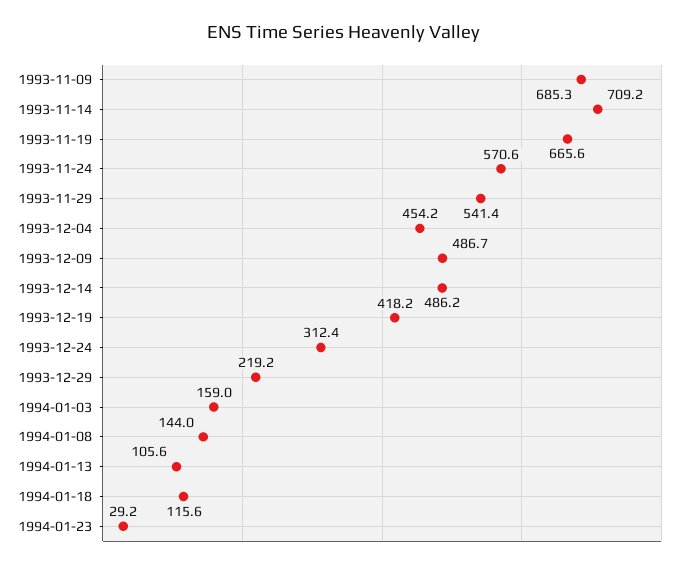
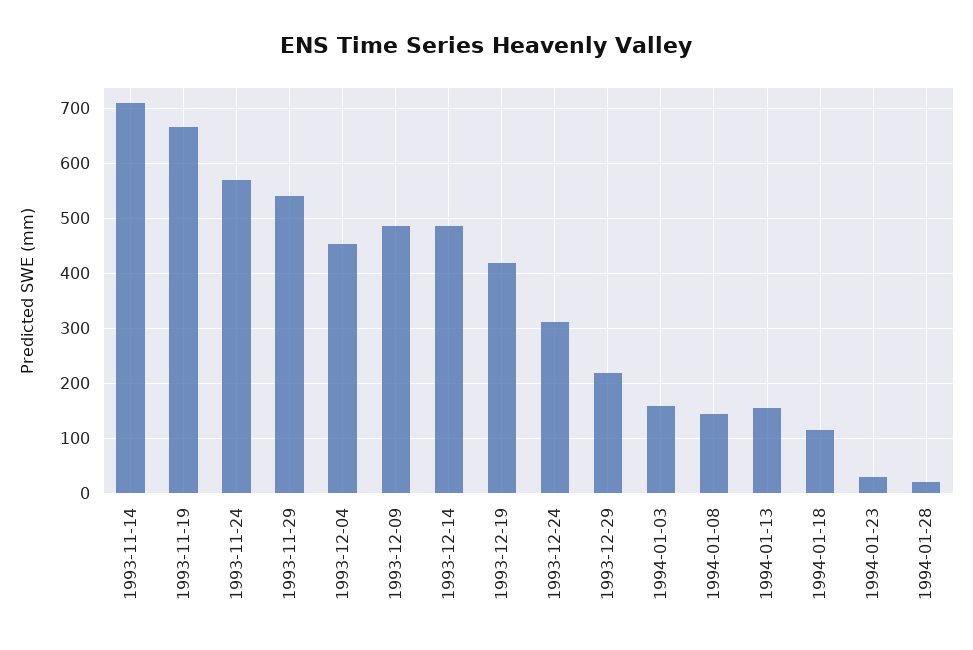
1993-11-09: 685.3 -> none
1994-01-13: 105.6 -> 160
1994-01-28: none -> 20

